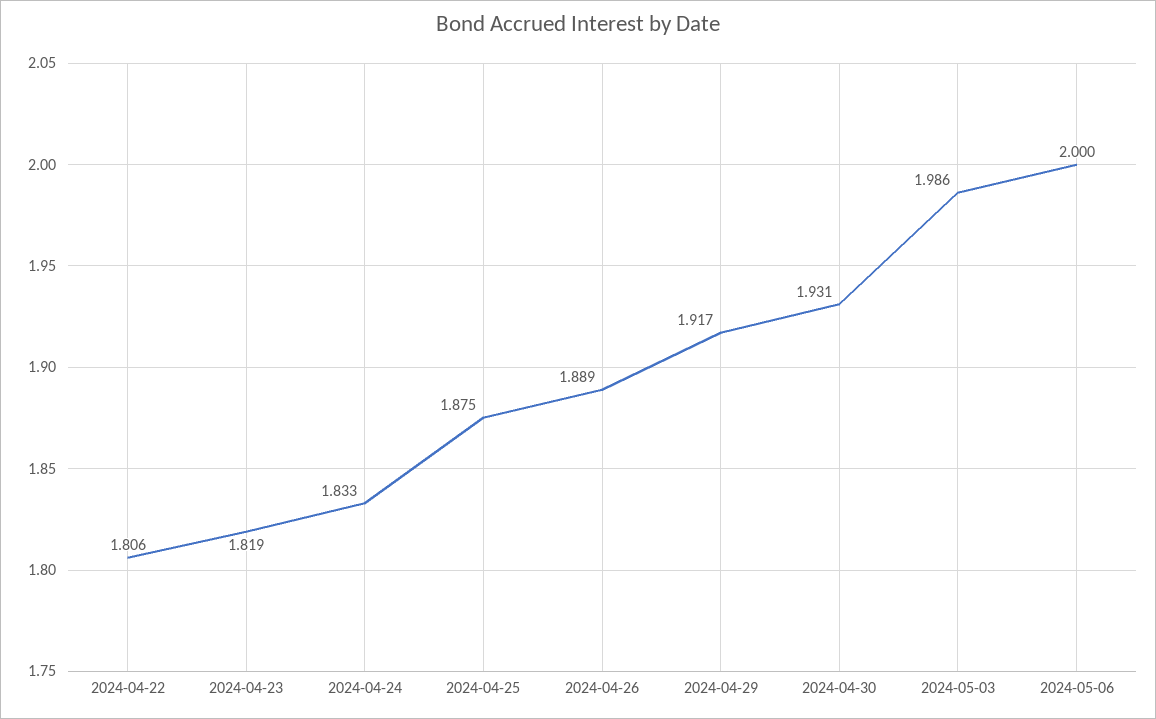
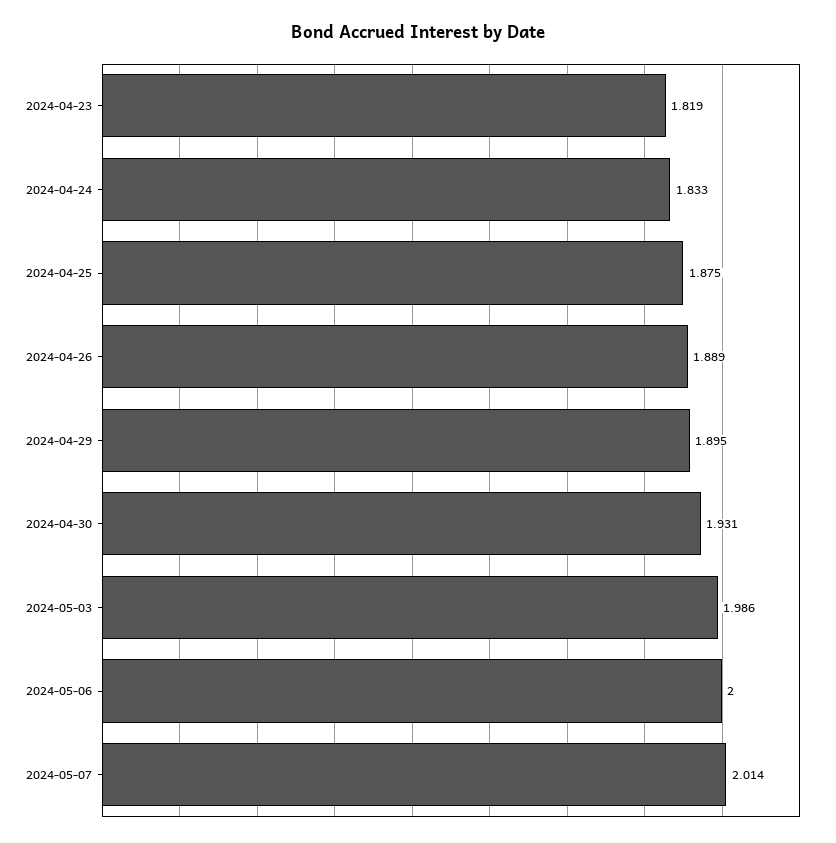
2024-04-22: 1.806 -> none
2024-04-29: 1.917 -> 1.895
2024-05-07: none -> 2.014

